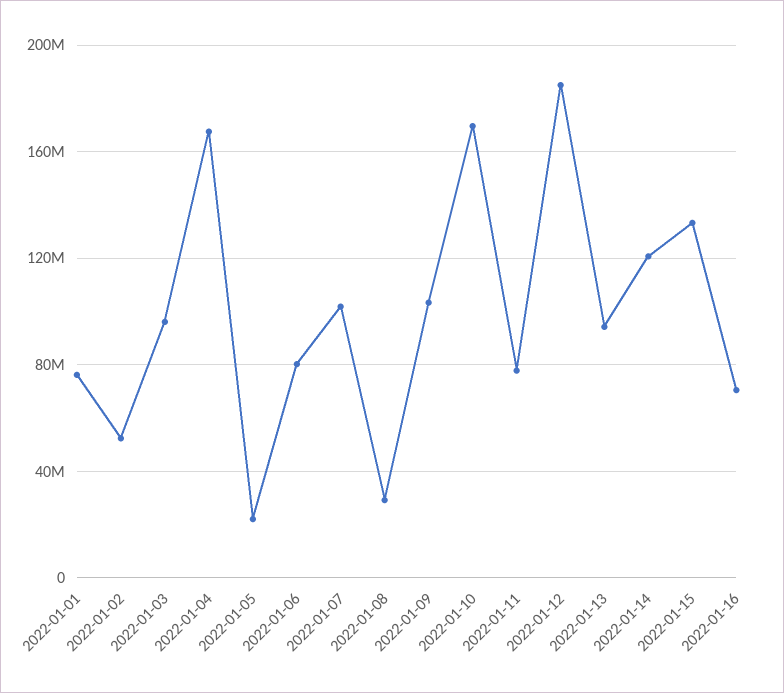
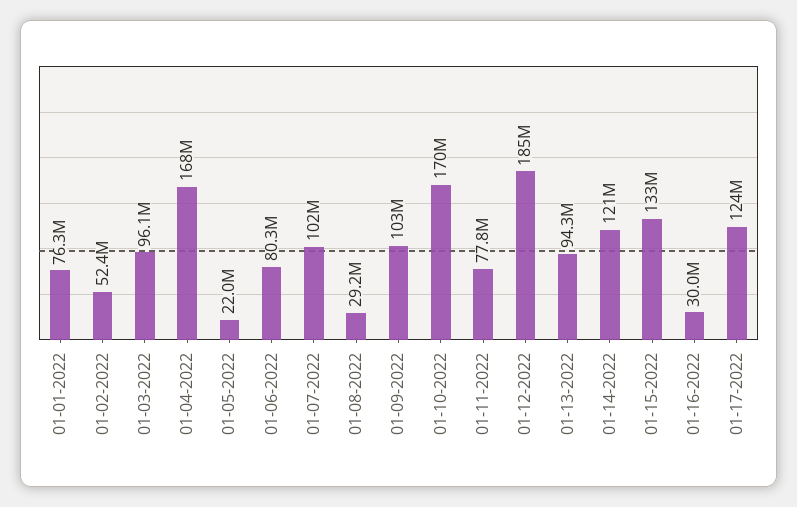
2022-01-16: 70000000 -> 30000000
01-17-2022: none -> 124000000

